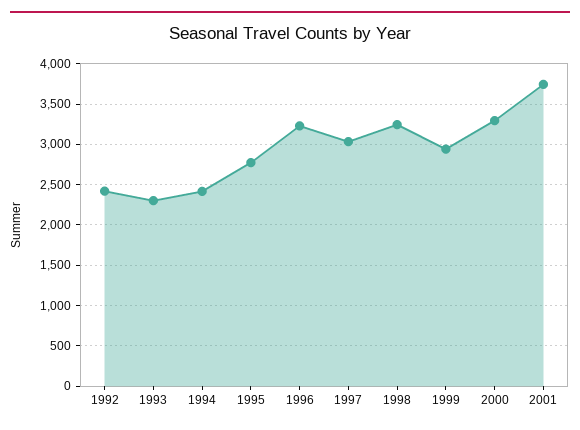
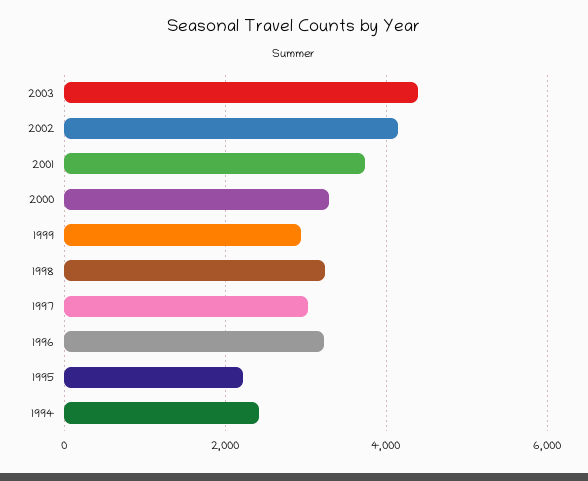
1992: 2400 -> none
1993: 2300 -> none
1995: 2800 -> 2200
2003: none -> 4400
2002: none -> 4200

